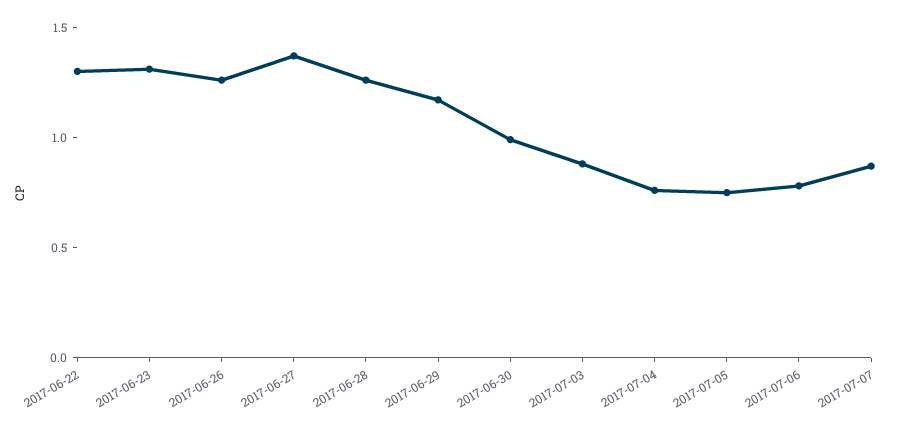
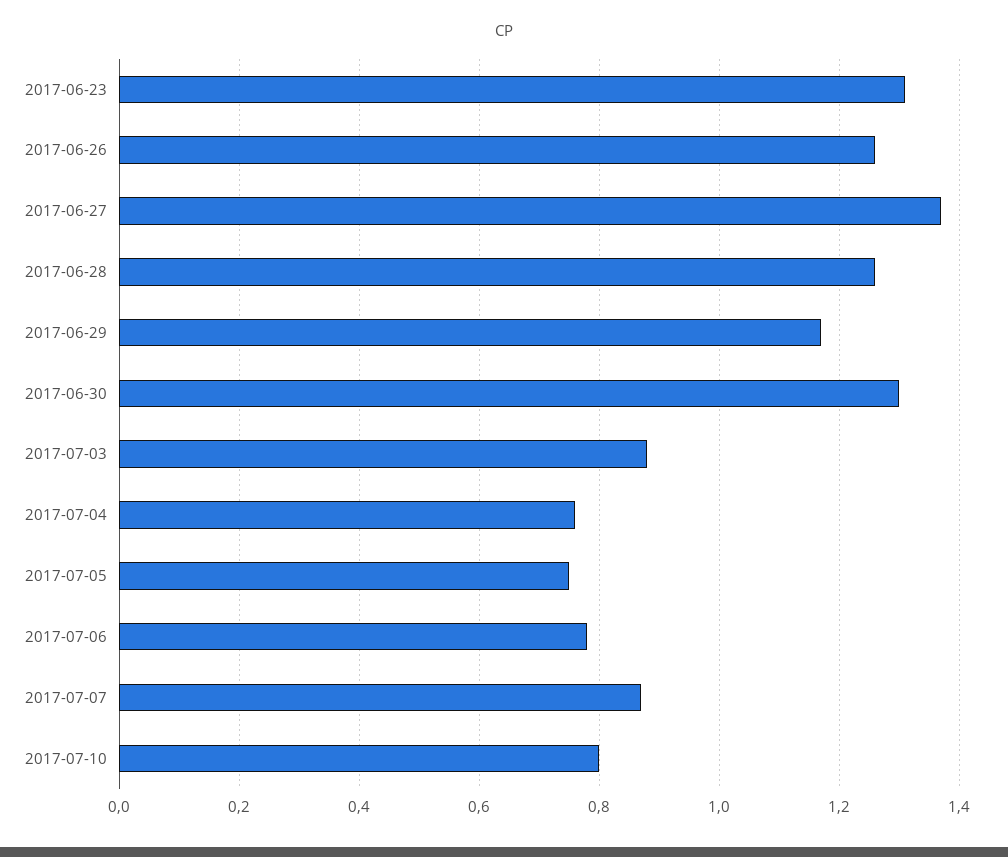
2017-06-22: 1.3 -> none
2017-06-30: 1 -> 1.3
2017-07-10: none -> 0.8

